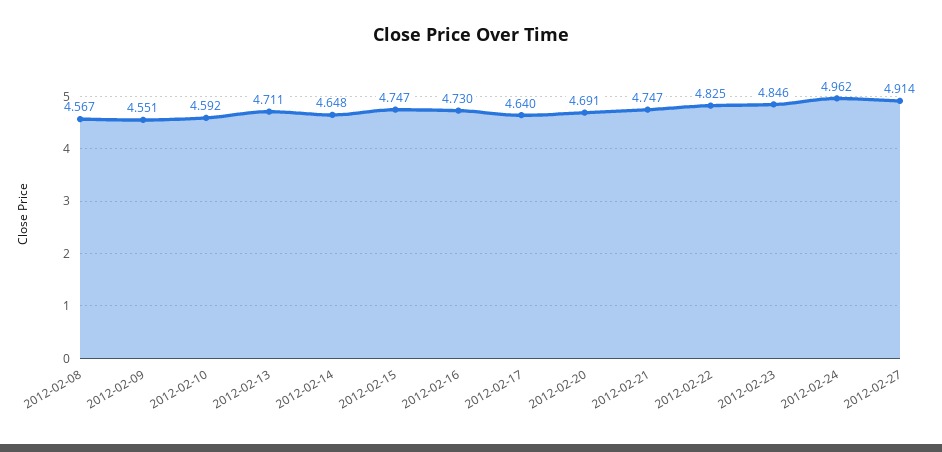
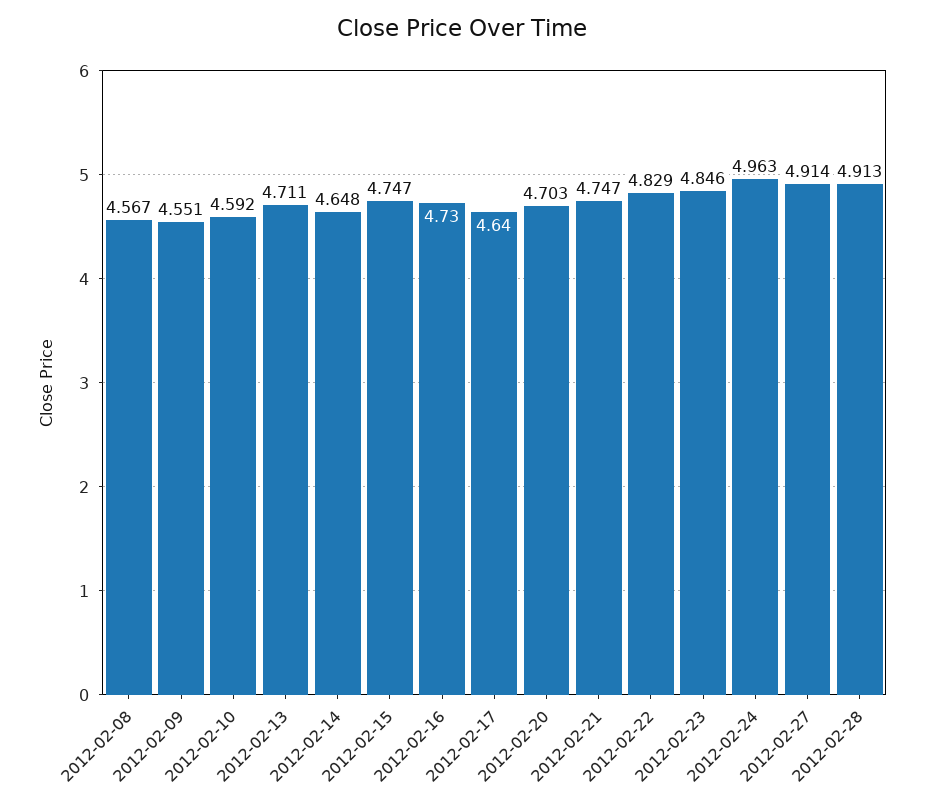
2012-02-20: 4.691 -> 4.703
2012-02-22: 4.825 -> 4.829
2012-02-24: 4.962 -> 4.963
2012-02-28: none -> 4.913

